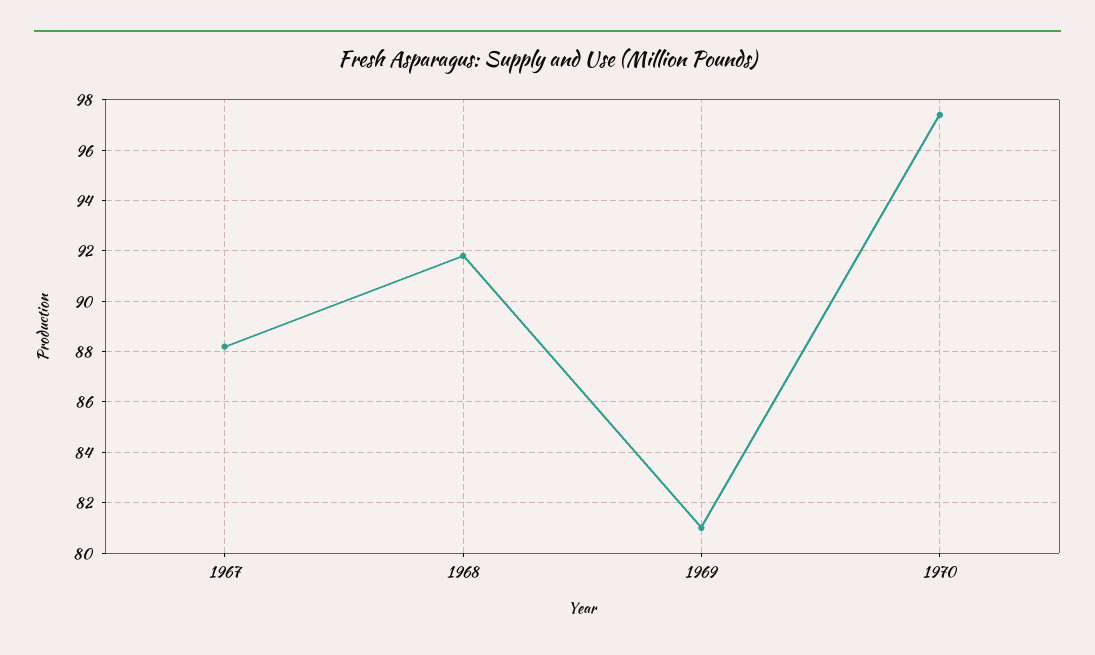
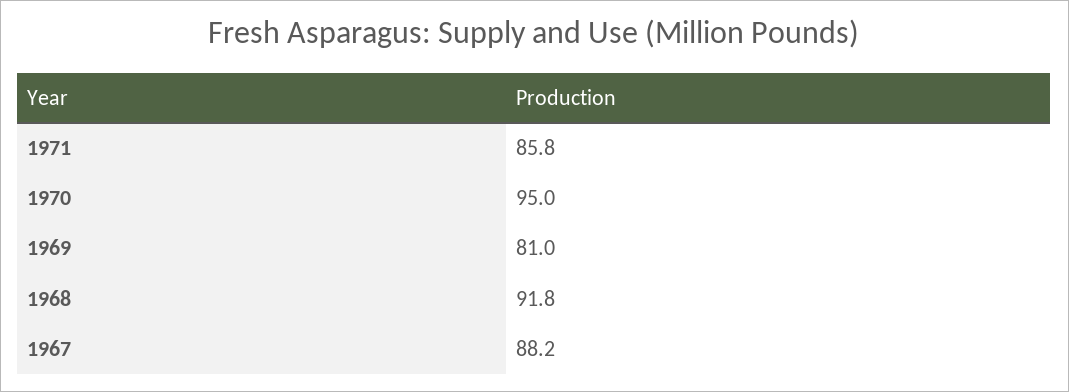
1970: 97.5 -> 95
1971: none -> 85.8

